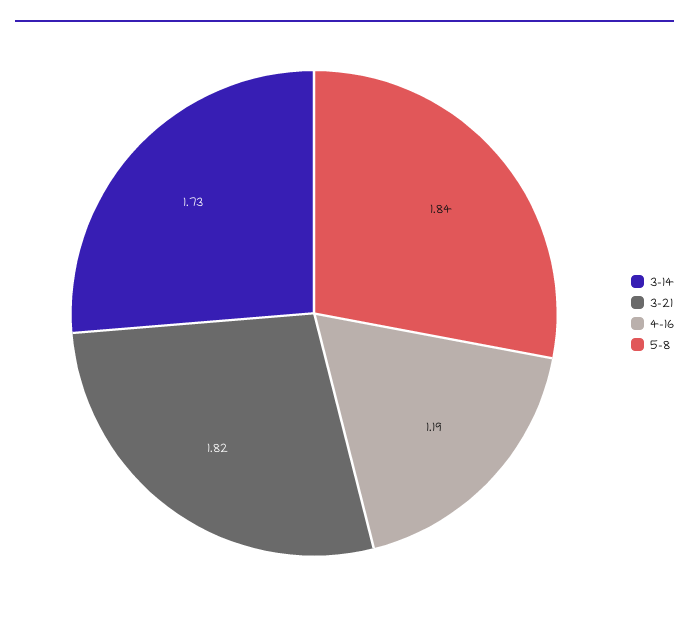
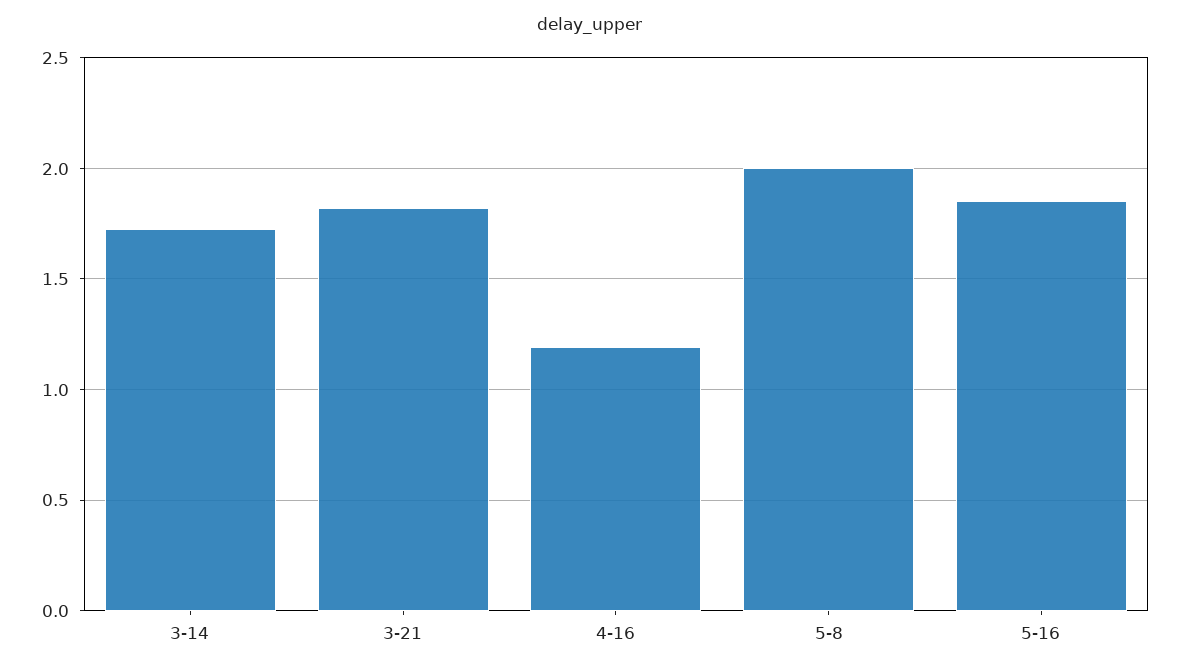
5-8: 1.84 -> 2
5-16: none -> 1.85

